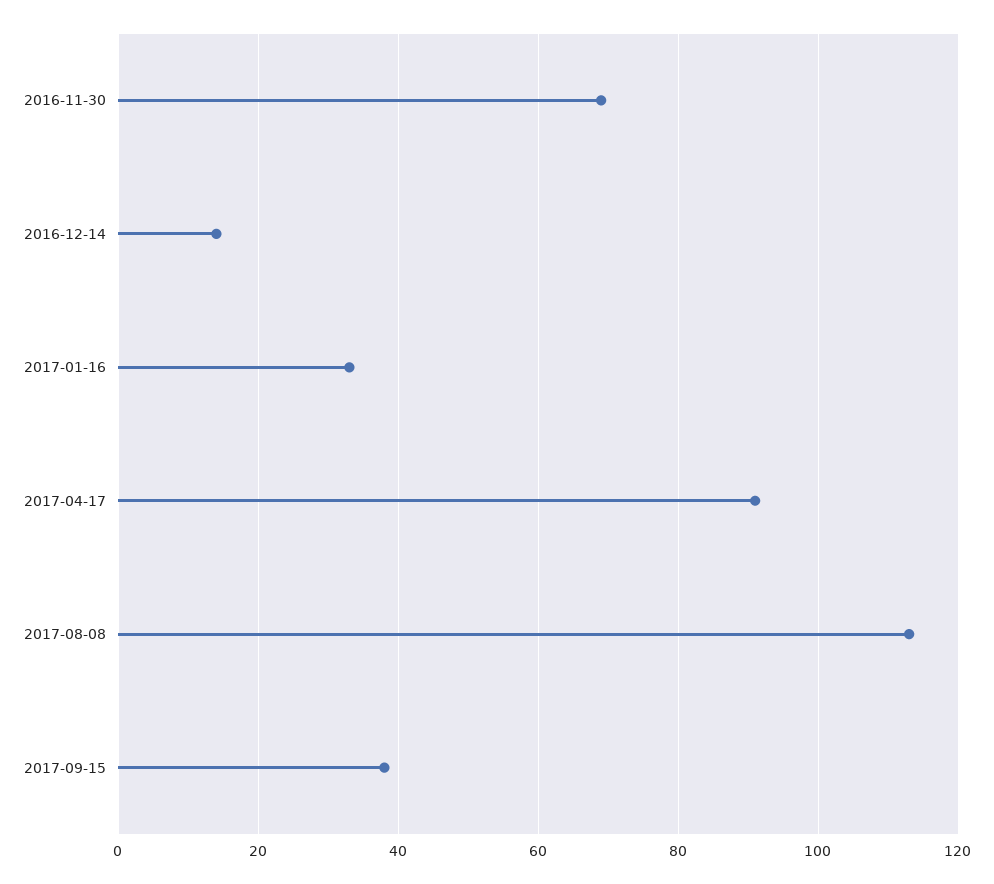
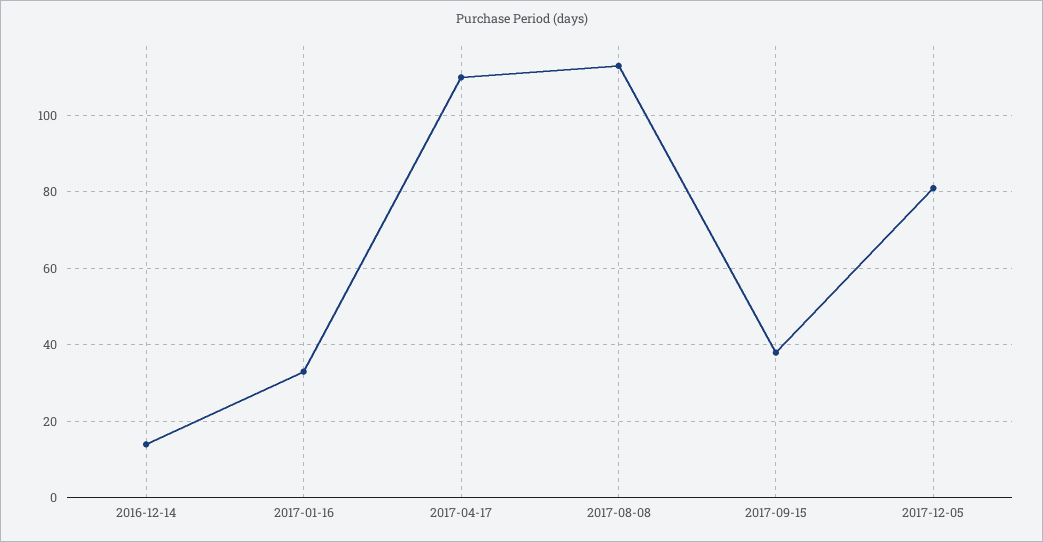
2016-11-30: 70 -> none
2017-04-17: 90 -> 110
2017-12-05: none -> 80

